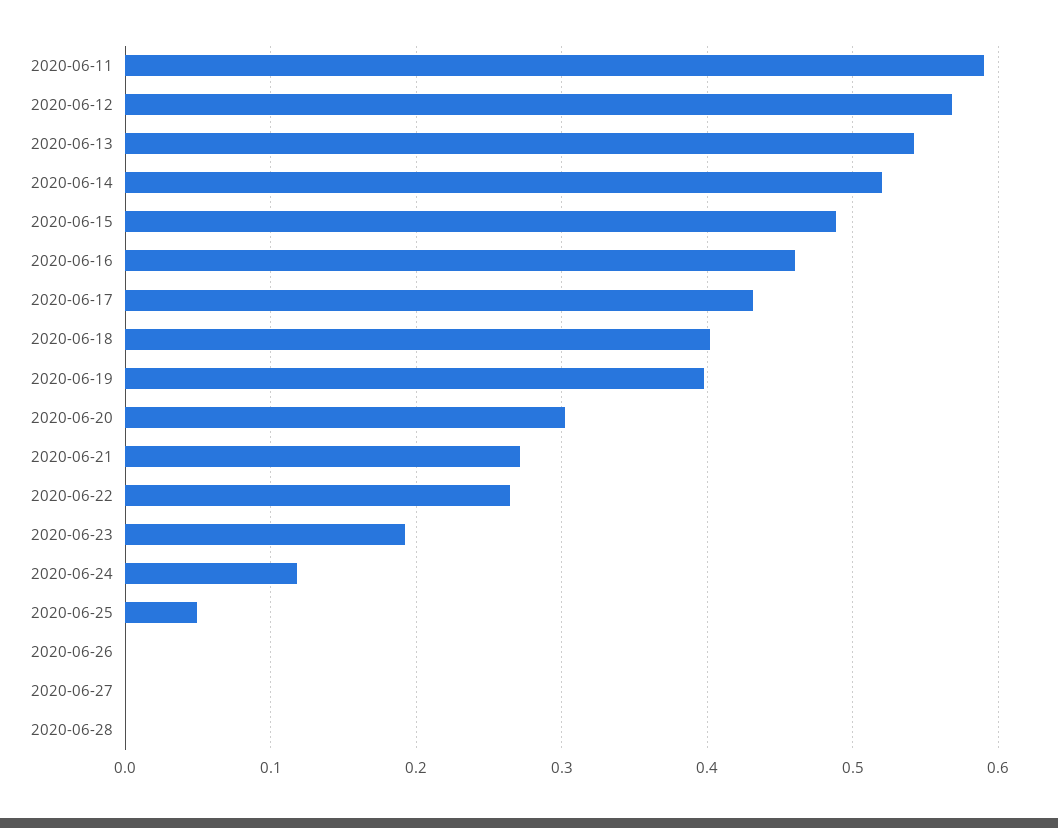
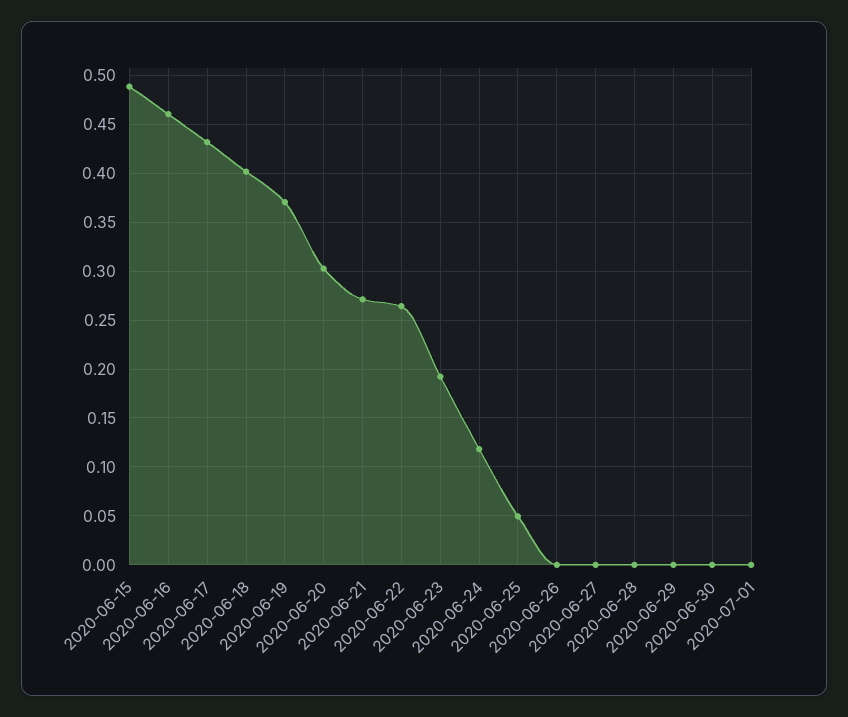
2020-06-11: 0.59 -> none
2020-06-12: 0.57 -> none
2020-06-13: 0.54 -> none
2020-06-14: 0.52 -> none
2020-06-19: 0.4 -> 0.37
2020-06-29: none -> 0
2020-06-30: none -> 0
2020-07-01: none -> 0

